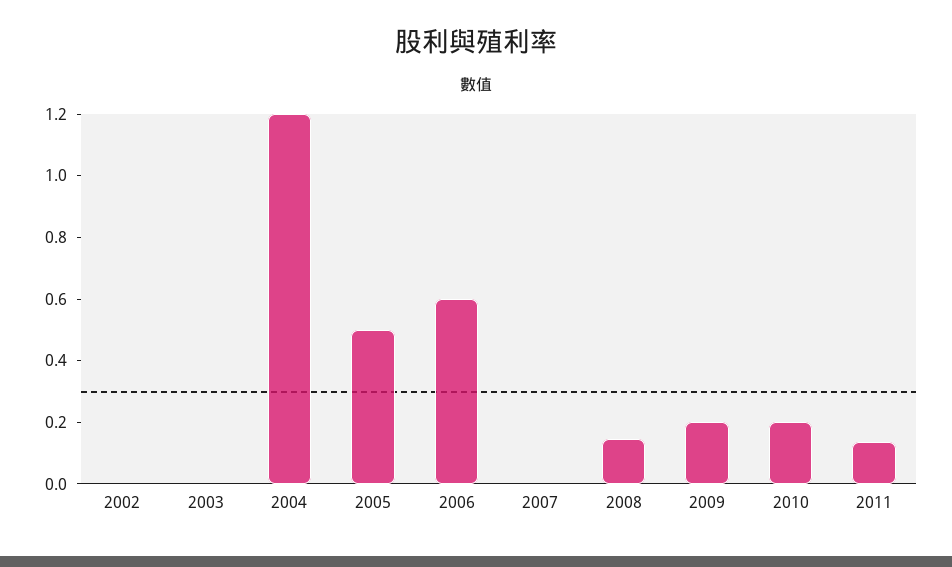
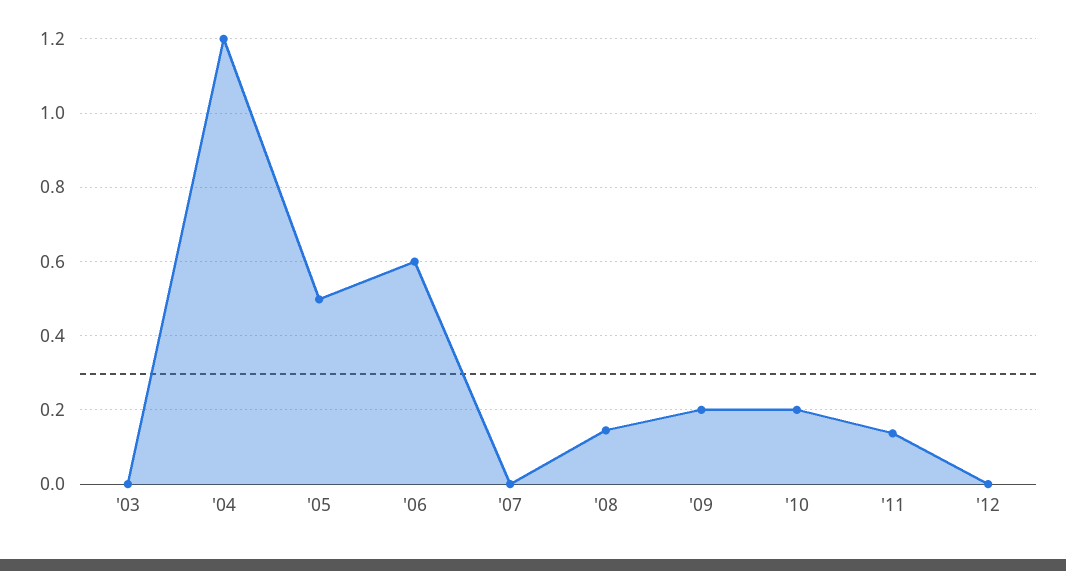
2002: 0 -> none
'12: none -> 0

